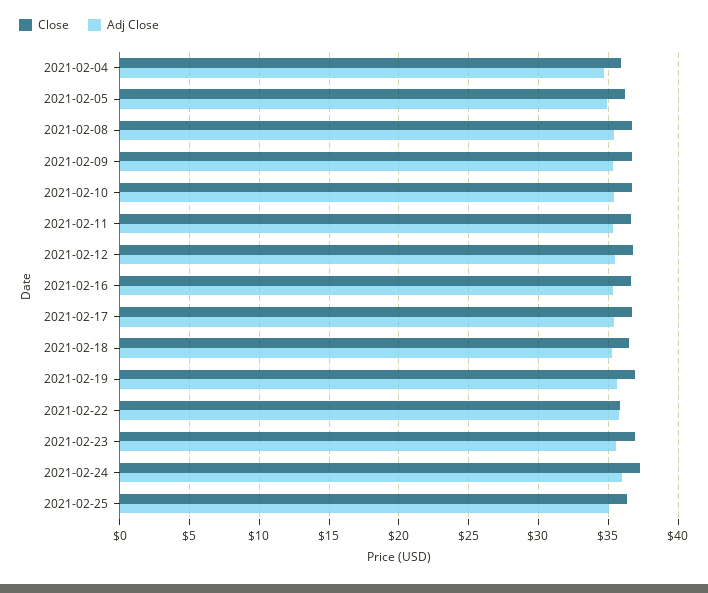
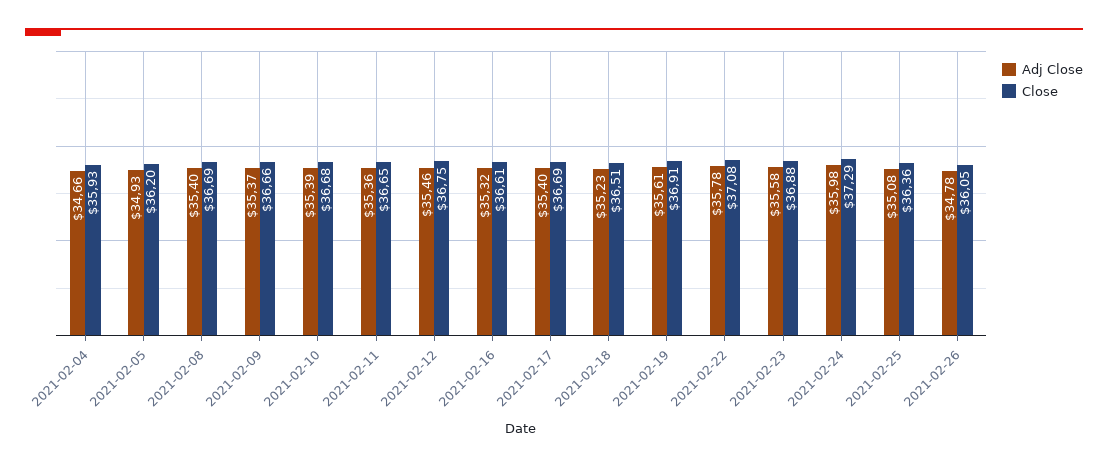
Close, 2021-02-22: 36 -> 37.08
Adj Close, 2021-02-26: none -> 34.78
Close, 2021-02-26: none -> 36.05

